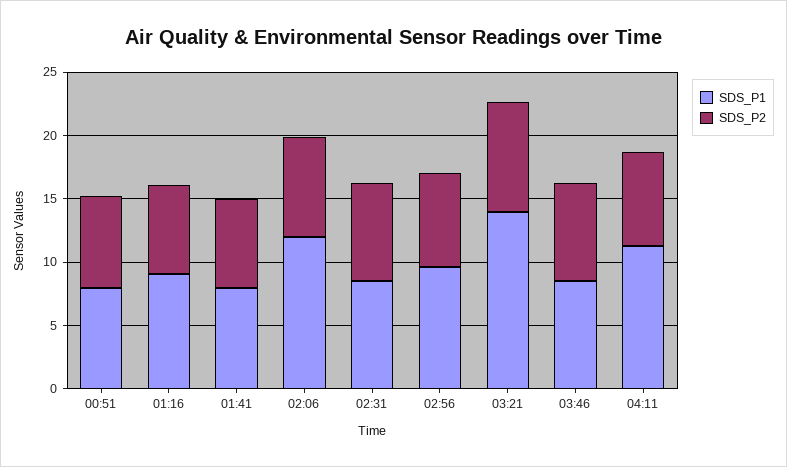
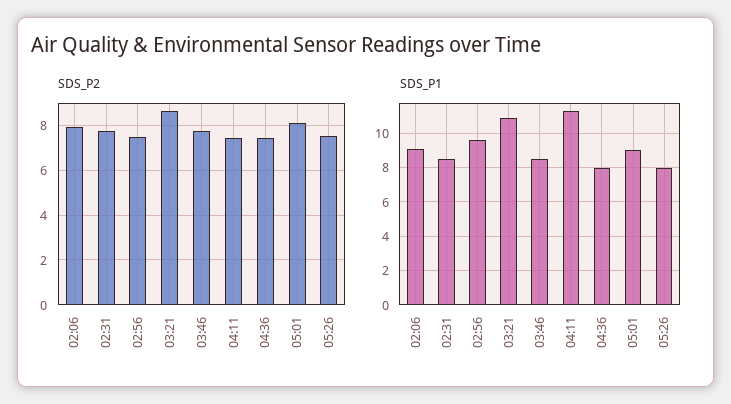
SDS_P1, 00:51: 8 -> none
SDS_P2, 00:51: 7 -> none
SDS_P1, 01:16: 9 -> none
SDS_P2, 01:16: 7 -> none
SDS_P1, 01:41: 8 -> none
SDS_P2, 01:41: 7 -> none
SDS_P1, 02:06: 12 -> 9
SDS_P1, 03:21: 14 -> 11
SDS_P2, 04:36: none -> 7.5
SDS_P2, 05:01: none -> 8
SDS_P2, 05:26: none -> 7.5
SDS_P1, 04:36: none -> 8
SDS_P1, 05:01: none -> 9
SDS_P1, 05:26: none -> 8

